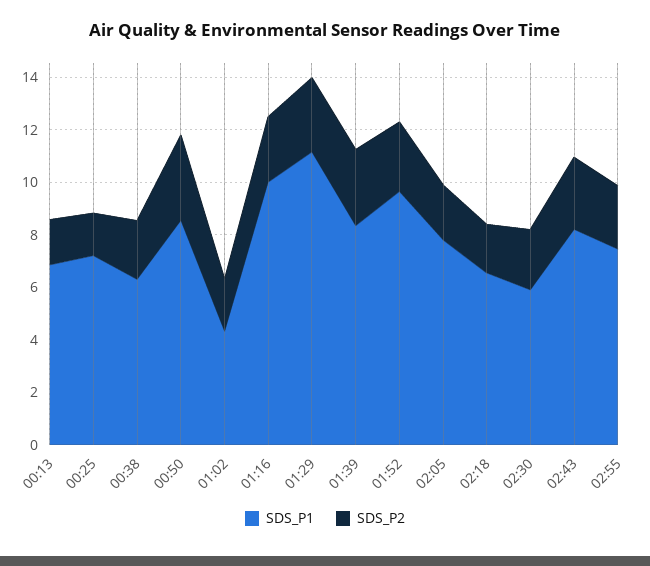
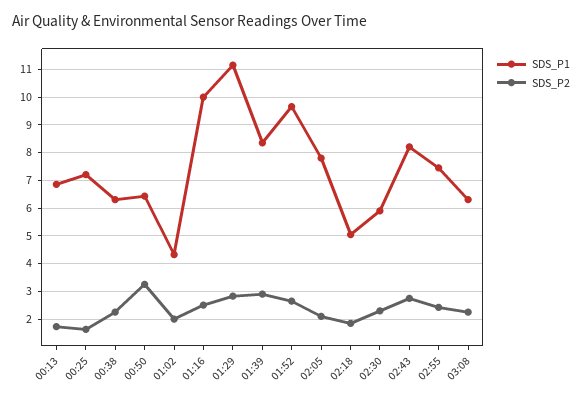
SDS_P1, 00:50: 8.5 -> 6.5
SDS_P1, 02:18: 6.5 -> 5
SDS_P1, 03:08: none -> 6.25
SDS_P2, 03:08: none -> 2.25

